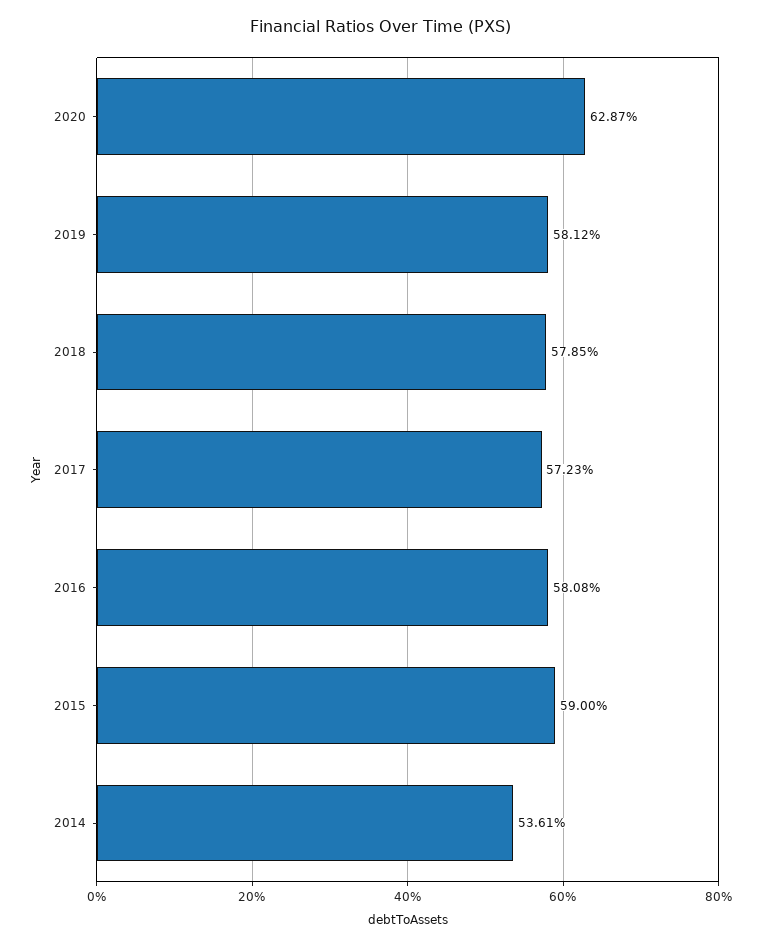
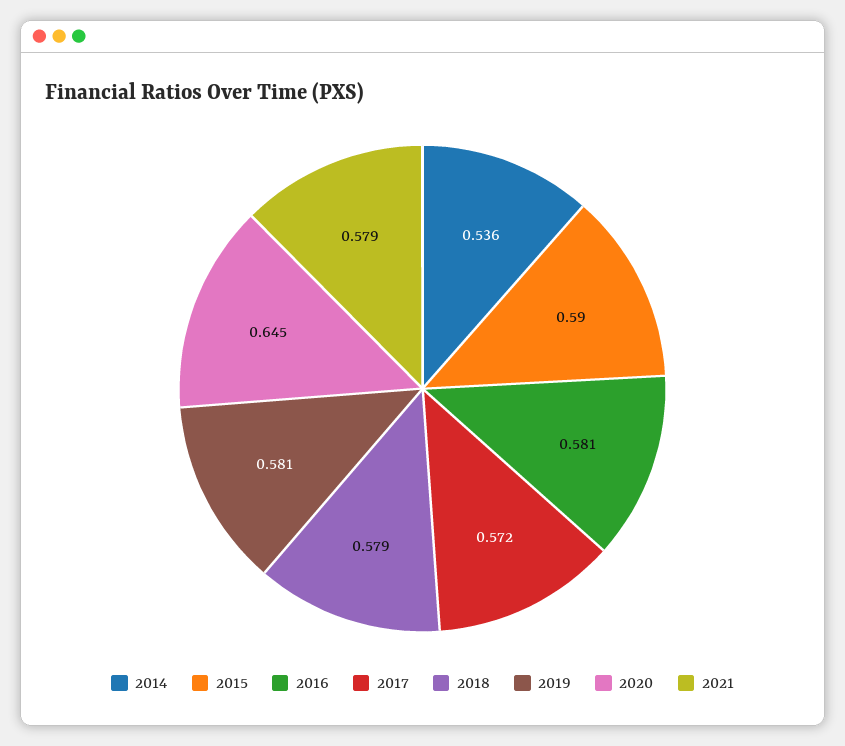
2020: 0.6287 -> 0.645
2021: none -> 0.579

